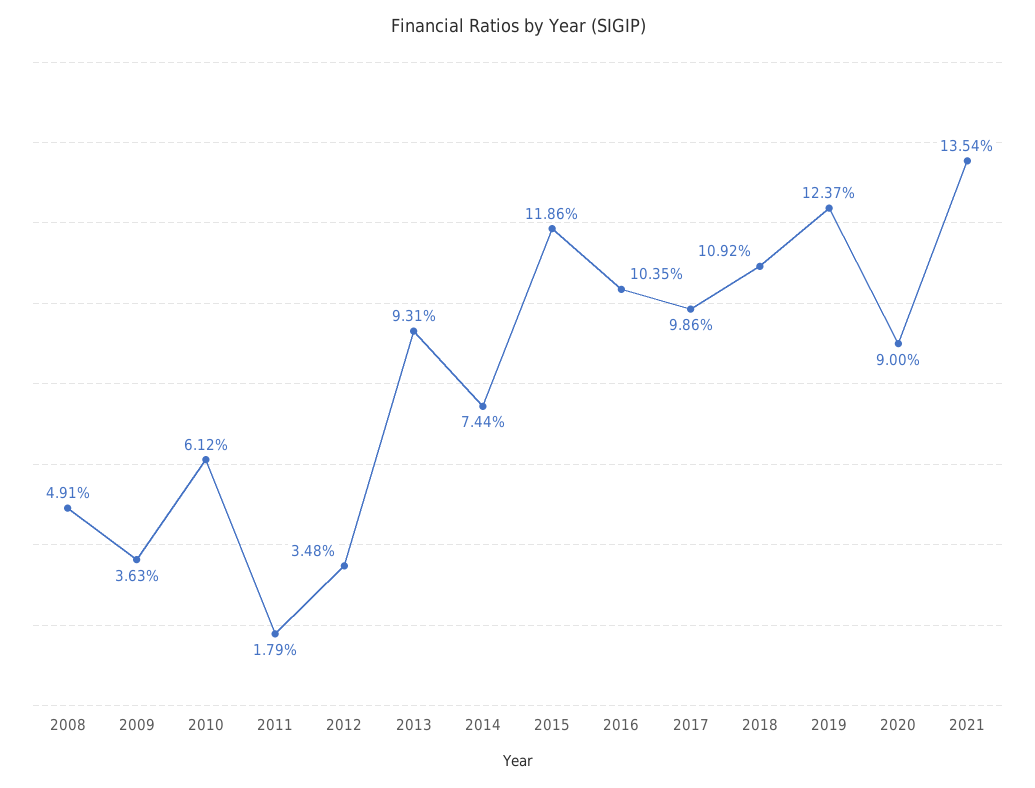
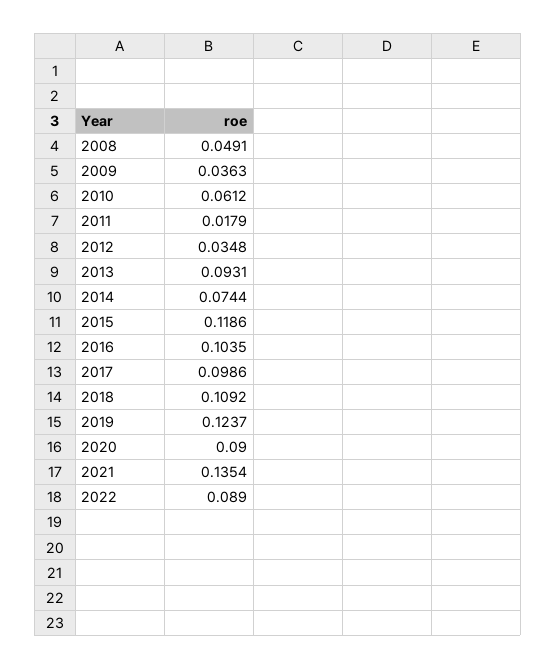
2022: none -> 0.089

